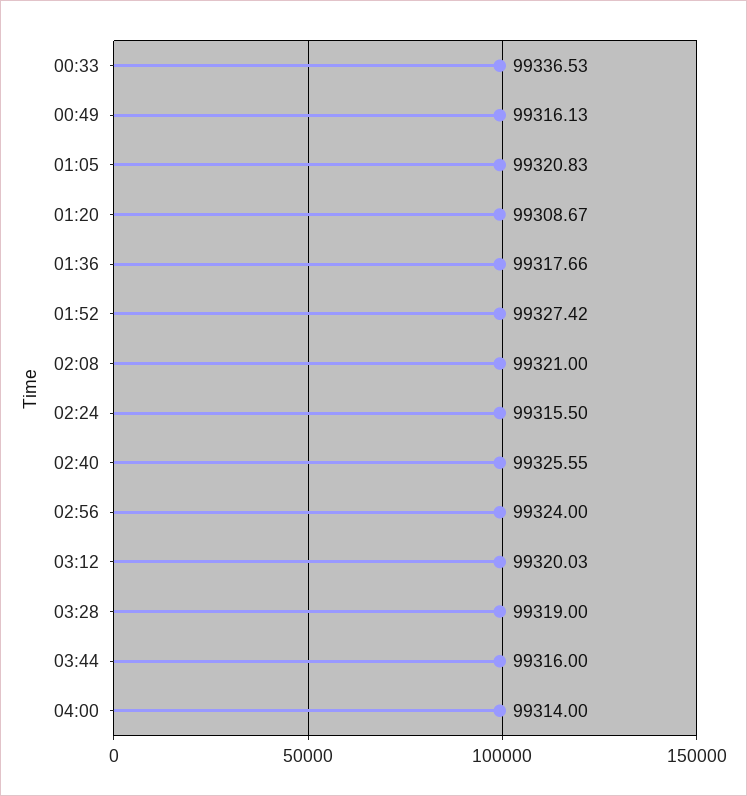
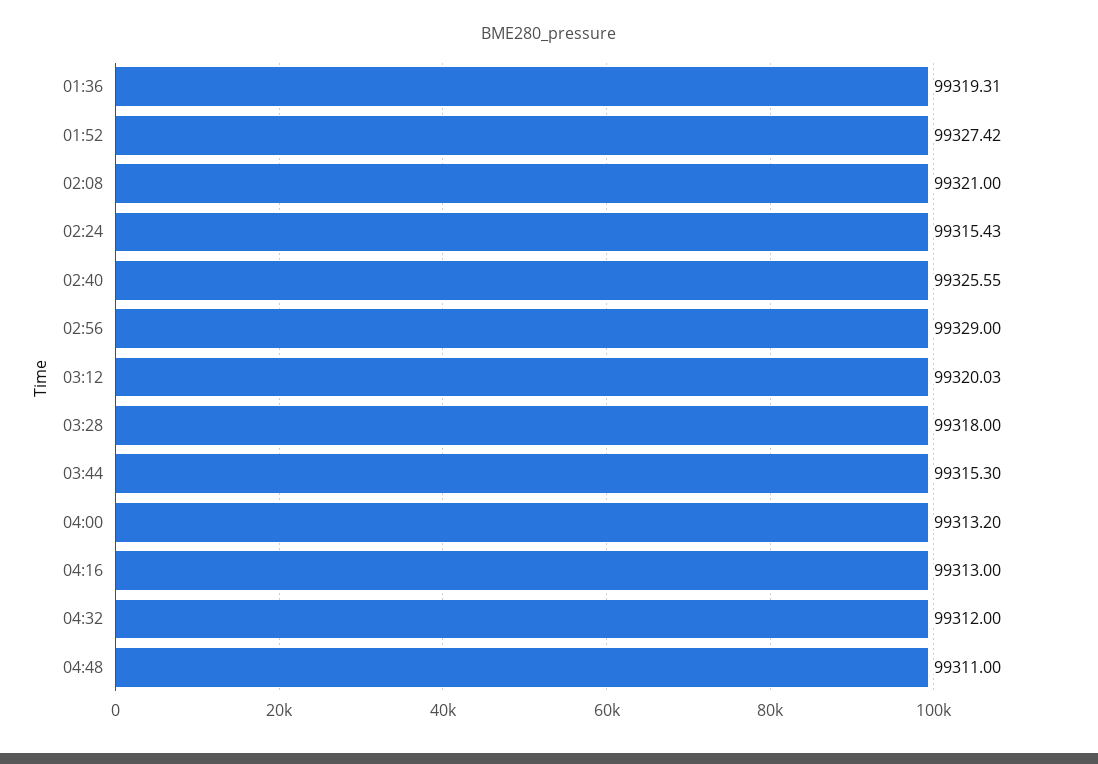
00:33: 99336.53 -> none
00:49: 99316.13 -> none
01:05: 99320.83 -> none
01:20: 99308.67 -> none
01:36: 99317.66 -> 99319.31
02:24: 99315.5 -> 99315.43
02:56: 99324 -> 99329
03:28: 99319 -> 99318
03:44: 99316 -> 99315.3
04:00: 99314 -> 99313.2
04:16: none -> 99313
04:32: none -> 99312
04:48: none -> 99311

